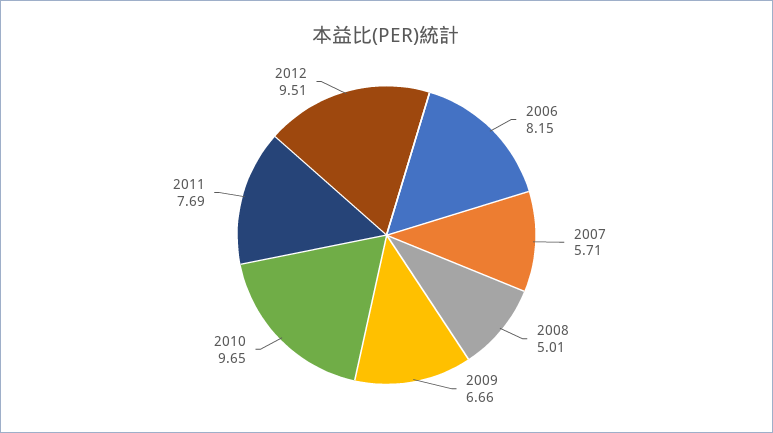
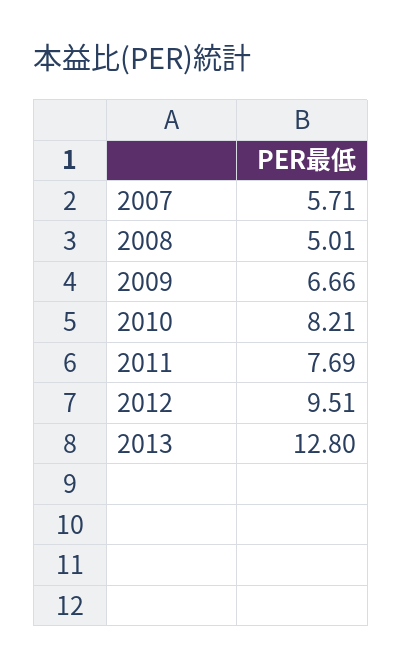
2006: 8.15 -> none
2010: 9.65 -> 8.21
2013: none -> 12.8

